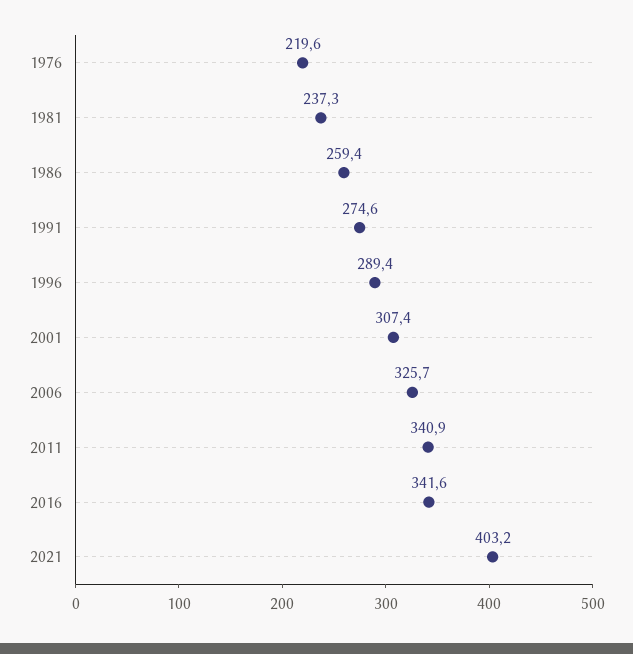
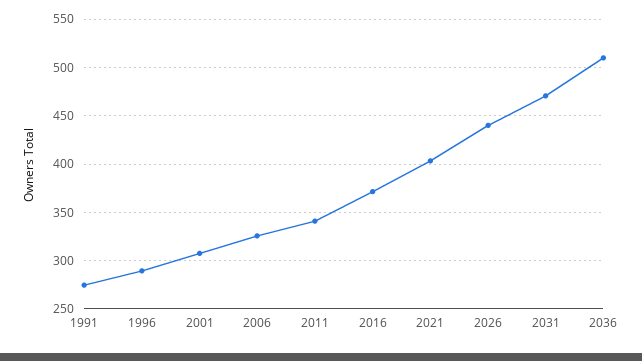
1976: 219.6 -> none
1981: 237.3 -> none
1986: 259.4 -> none
2016: 341.6 -> 370
2026: none -> 440
2031: none -> 470
2036: none -> 510

